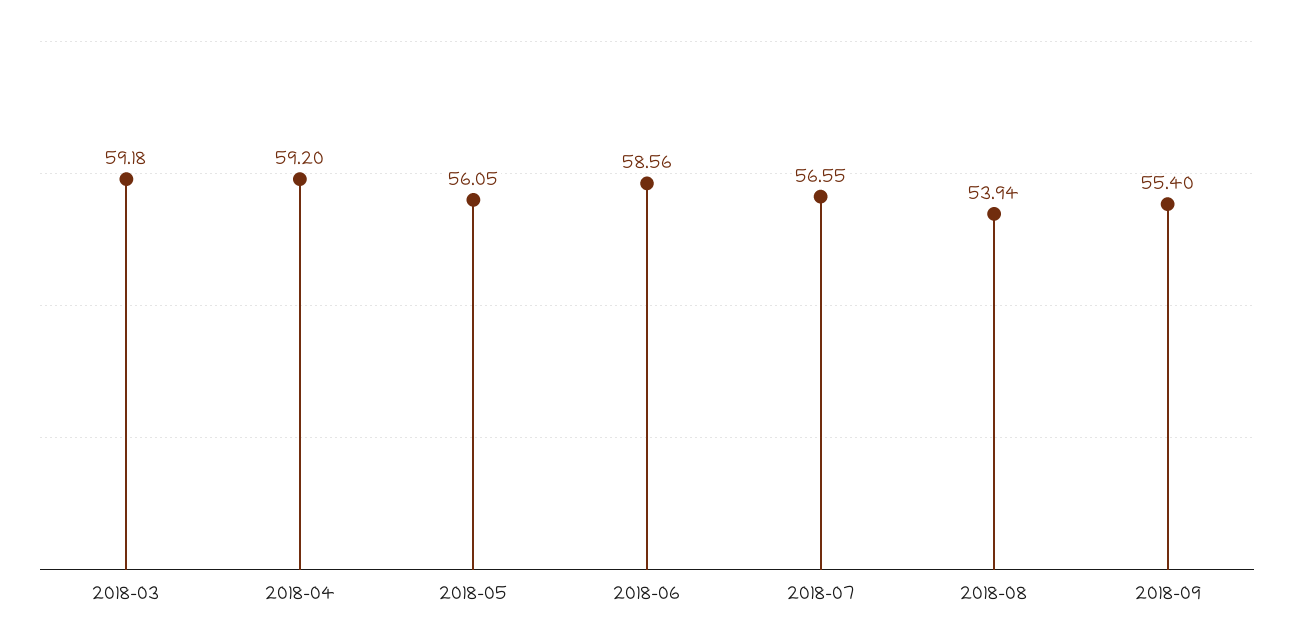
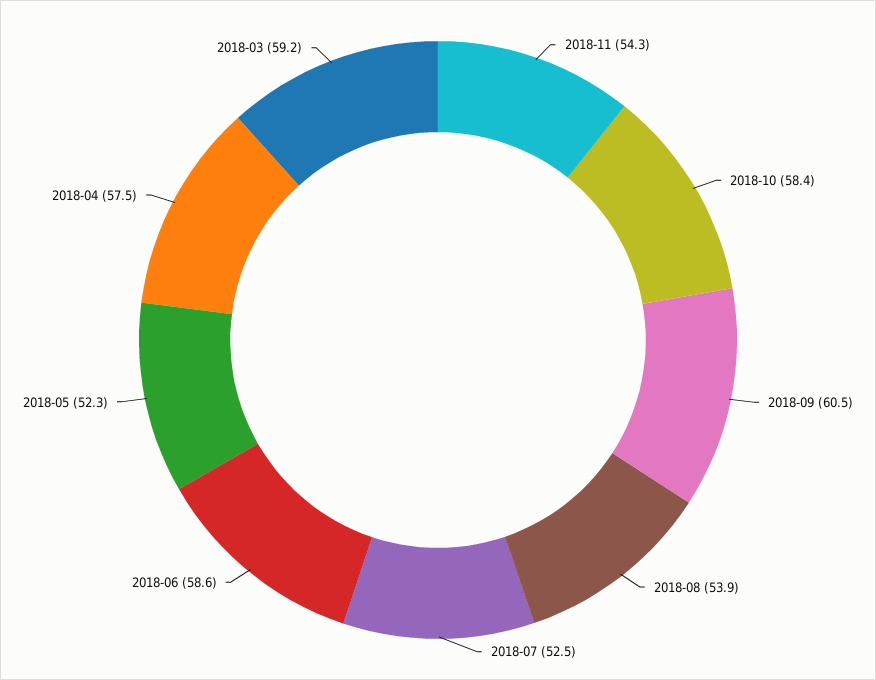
2018-04: 59.2 -> 57.5
2018-05: 56.05 -> 52.3
2018-07: 56.55 -> 52.5
2018-09: 55.4 -> 60.5
2018-11: none -> 54.3
2018-10: none -> 58.4

